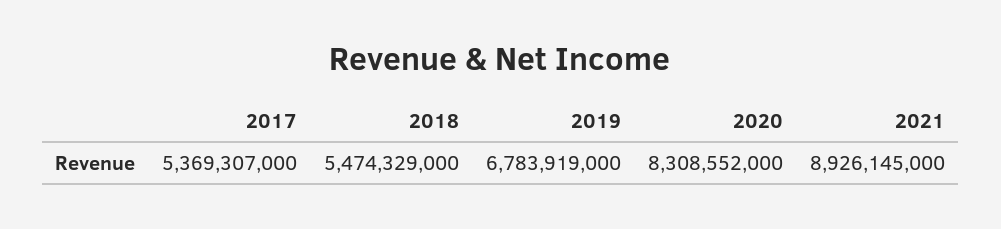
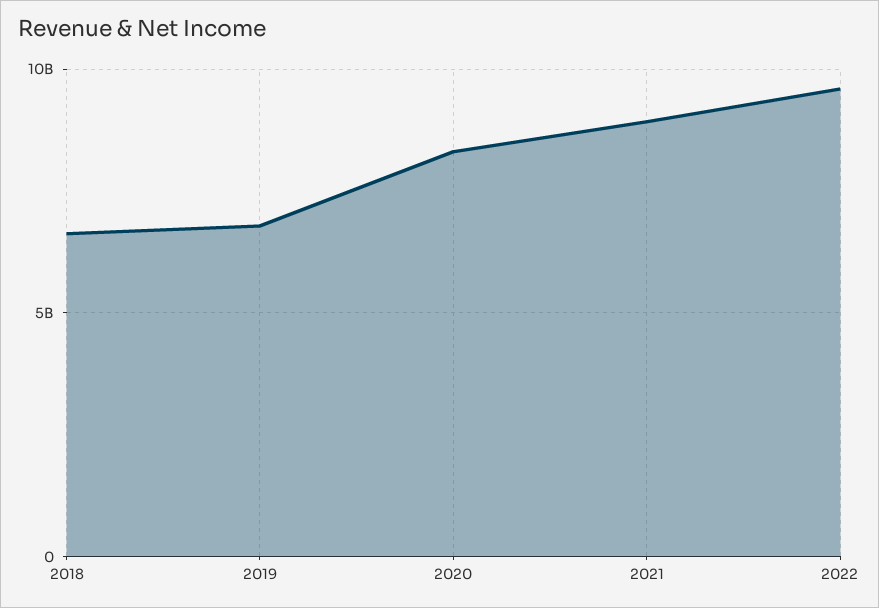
2017: 5369307000 -> none
2018: 5474329000 -> 6500000000
2022: none -> 9500000000

